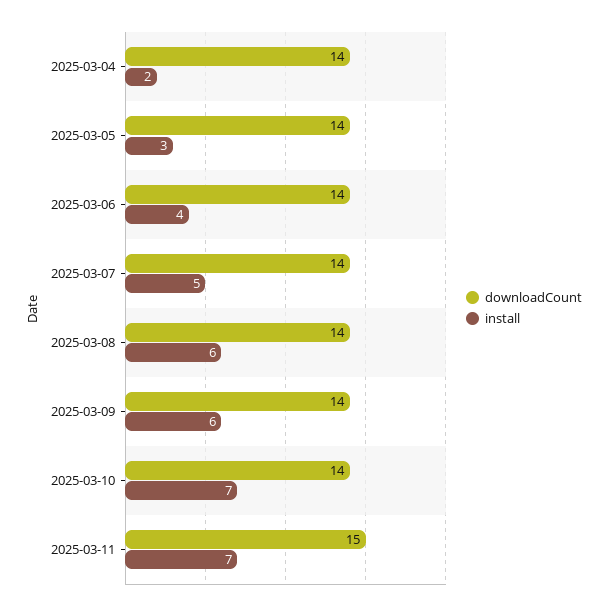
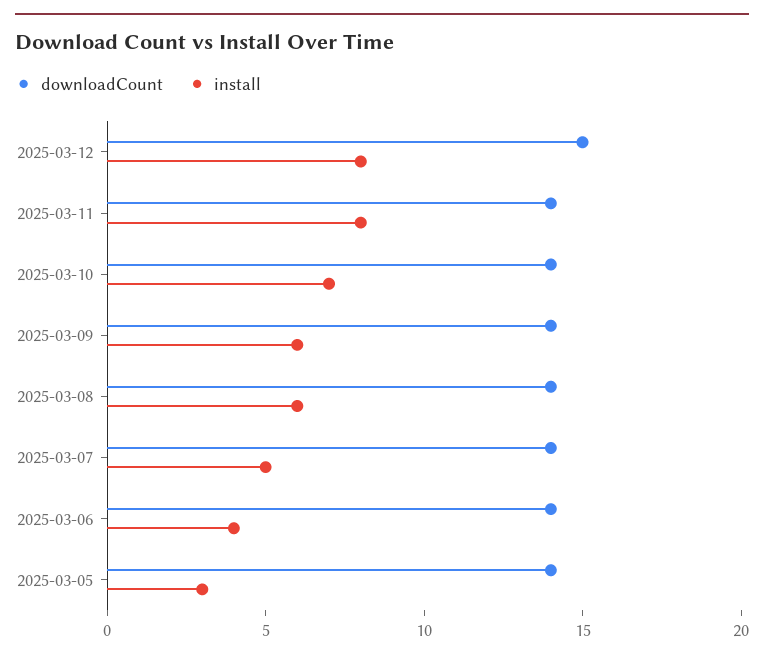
downloadCount, 2025-03-04: 14 -> none
install, 2025-03-04: 2 -> none
downloadCount, 2025-03-11: 15 -> 14
install, 2025-03-11: 7 -> 8
downloadCount, 2025-03-12: none -> 15
install, 2025-03-12: none -> 8

